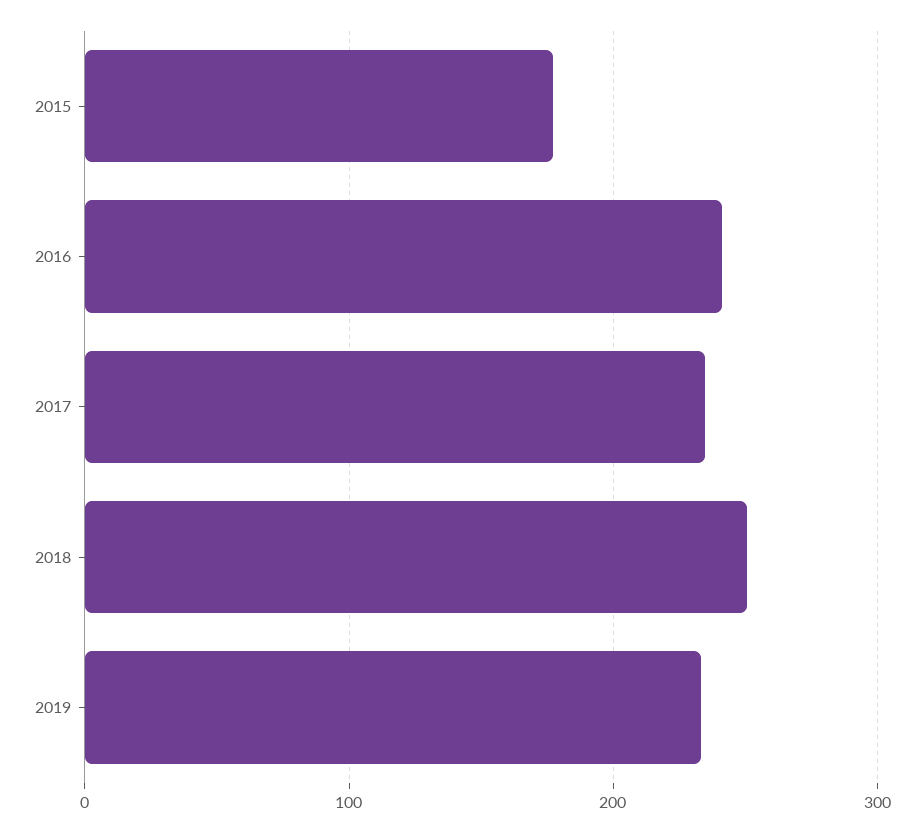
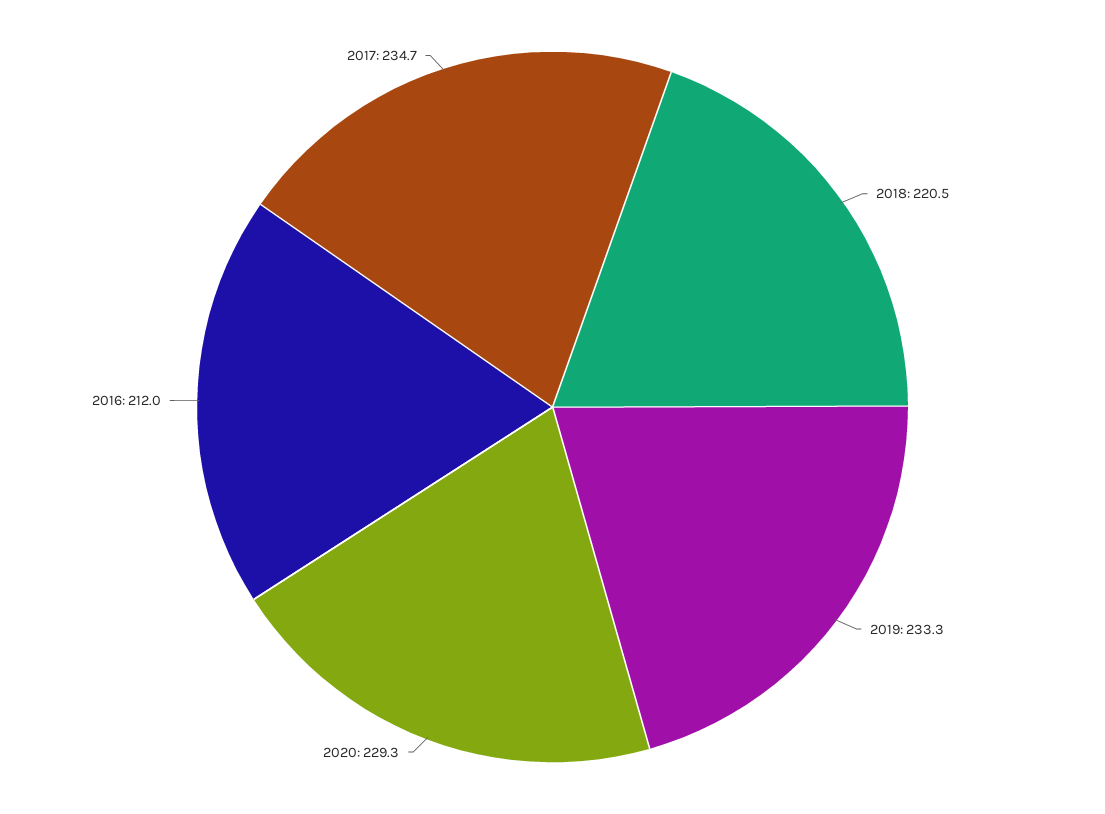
2015: 180 -> none
2016: 240 -> 212
2018: 250 -> 220.5
2020: none -> 229.3

